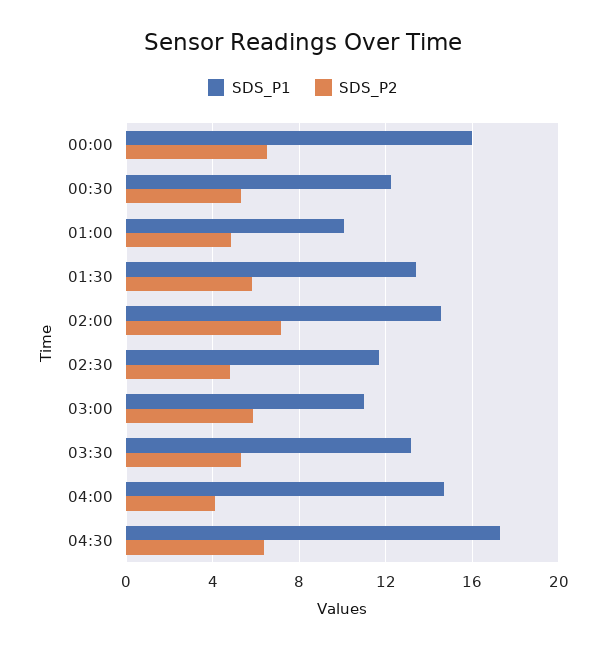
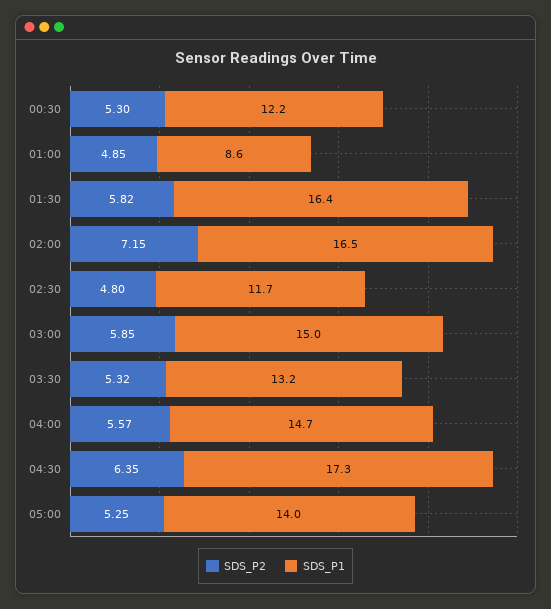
SDS_P1, 00:00: 16 -> none
SDS_P2, 00:00: 6.5 -> none
SDS_P1, 01:00: 10 -> 8.6
SDS_P1, 01:30: 13.5 -> 16.4
SDS_P1, 02:00: 14.5 -> 16.5
SDS_P1, 03:00: 11 -> 15
SDS_P2, 04:00: 4 -> 5.57
SDS_P2, 05:00: none -> 5.25
SDS_P1, 05:00: none -> 14

